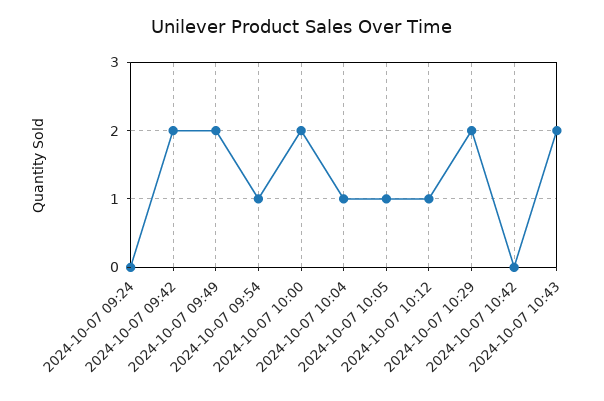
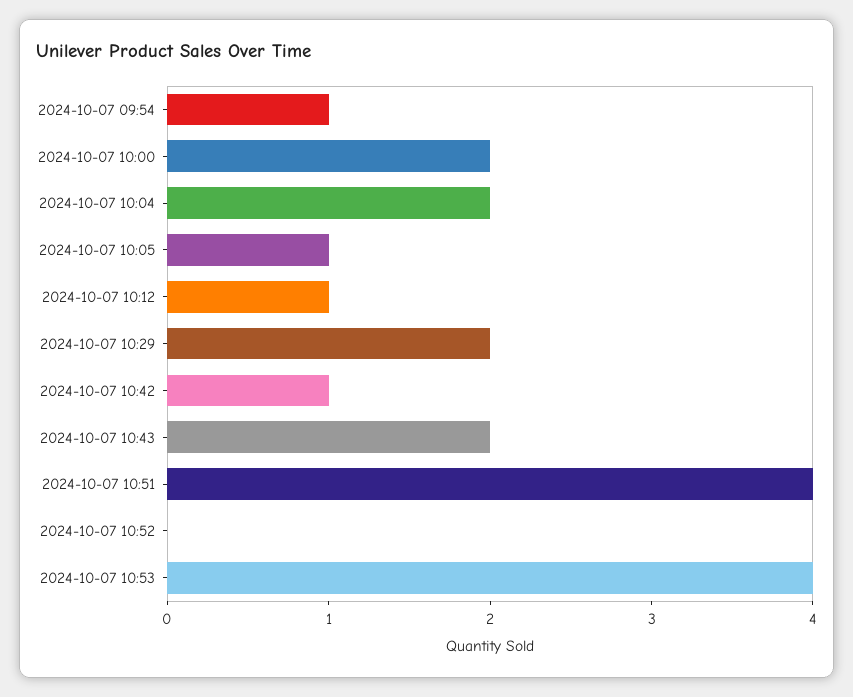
2024-10-07 09:24: 0 -> none
2024-10-07 09:42: 2 -> none
2024-10-07 09:49: 2 -> none
2024-10-07 10:04: 1 -> 2
2024-10-07 10:42: 0 -> 1
2024-10-07 10:51: none -> 4
2024-10-07 10:52: none -> 0
2024-10-07 10:53: none -> 4

